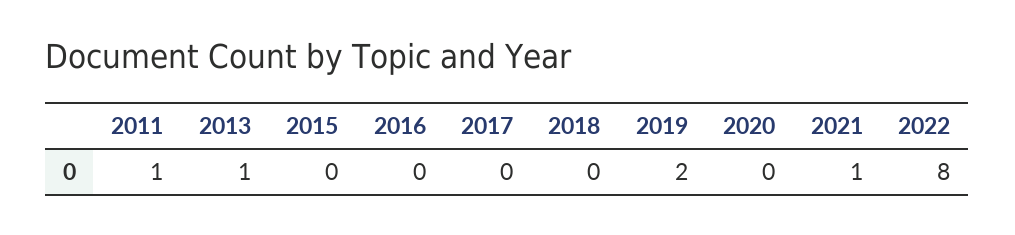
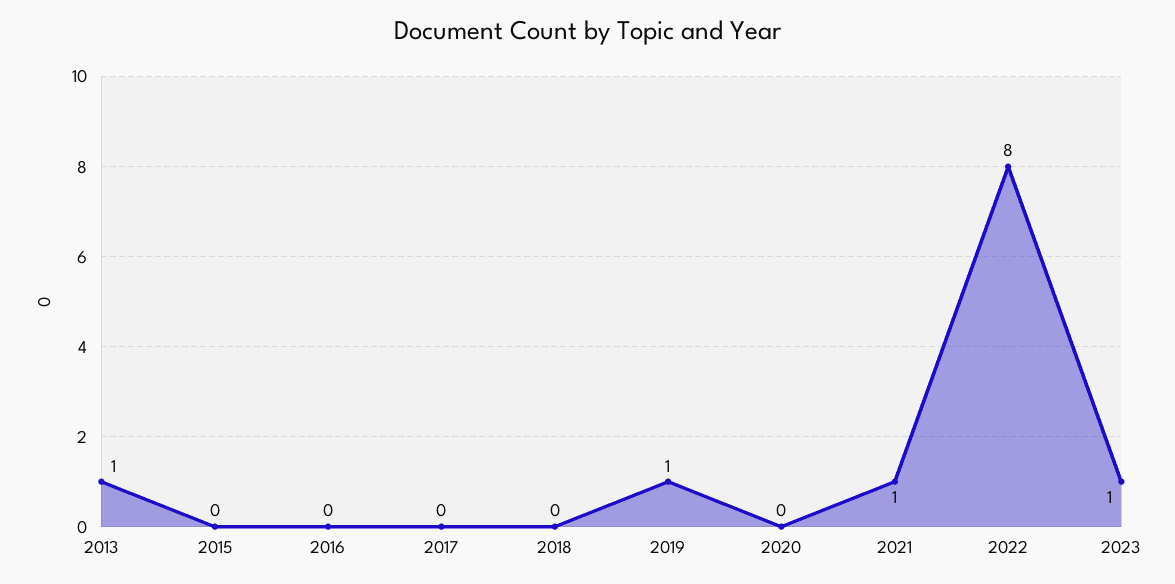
2011: 1 -> none
2019: 2 -> 1
2023: none -> 1

